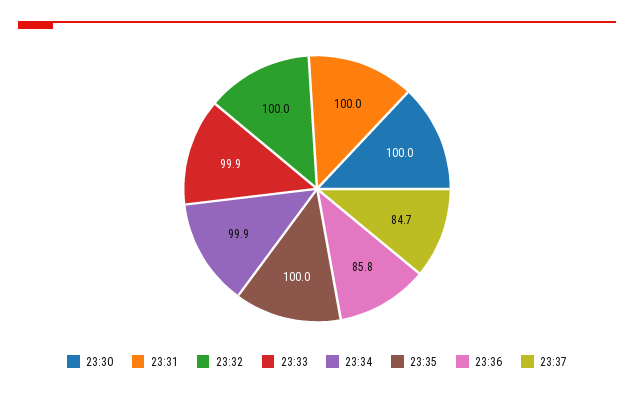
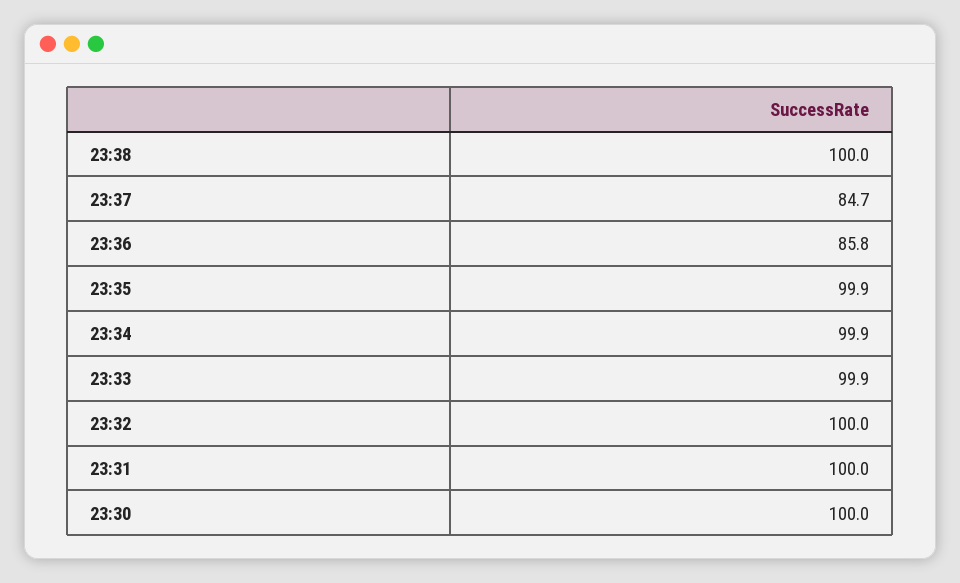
23:35: 100 -> 99.9
23:38: none -> 100

